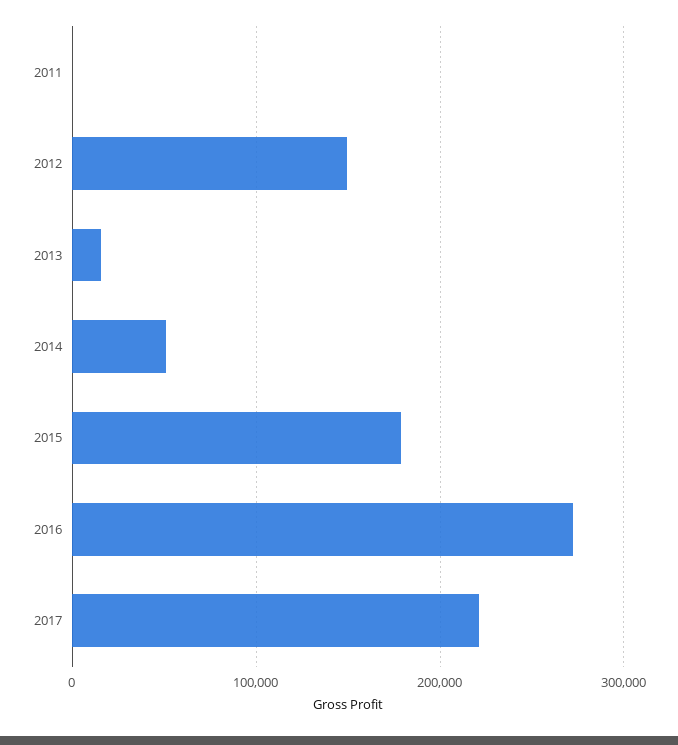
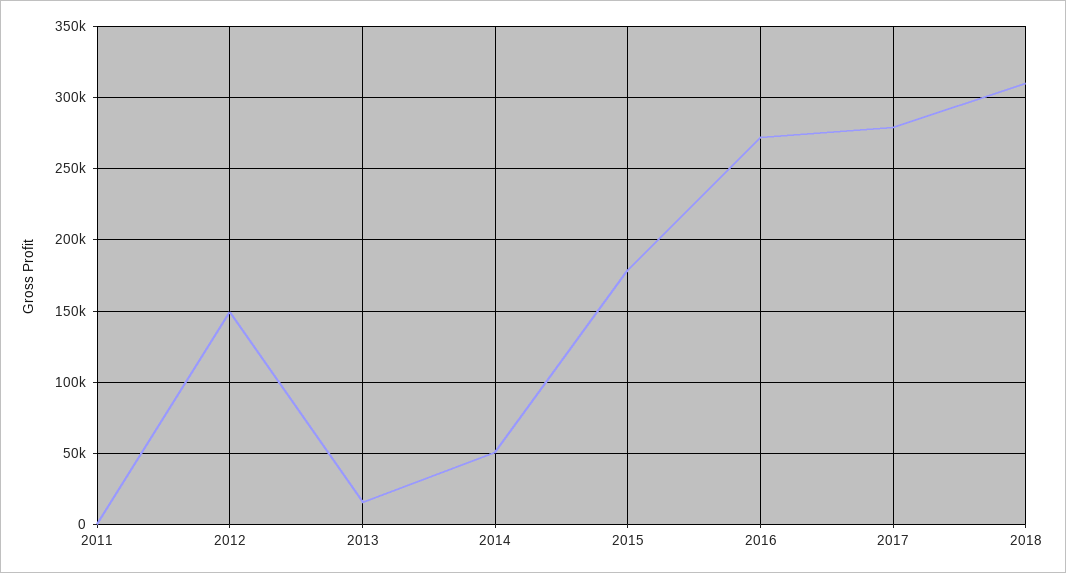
2017: 220000 -> 280000
2018: none -> 310000

